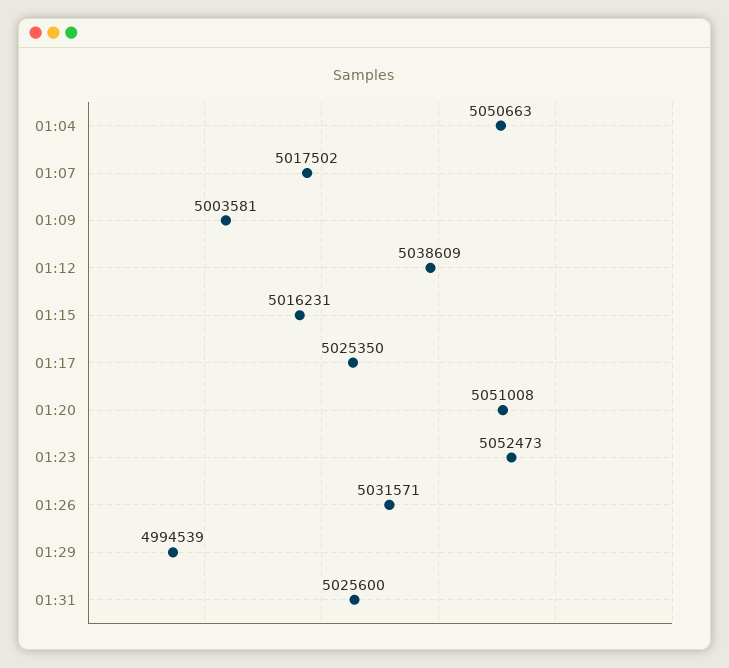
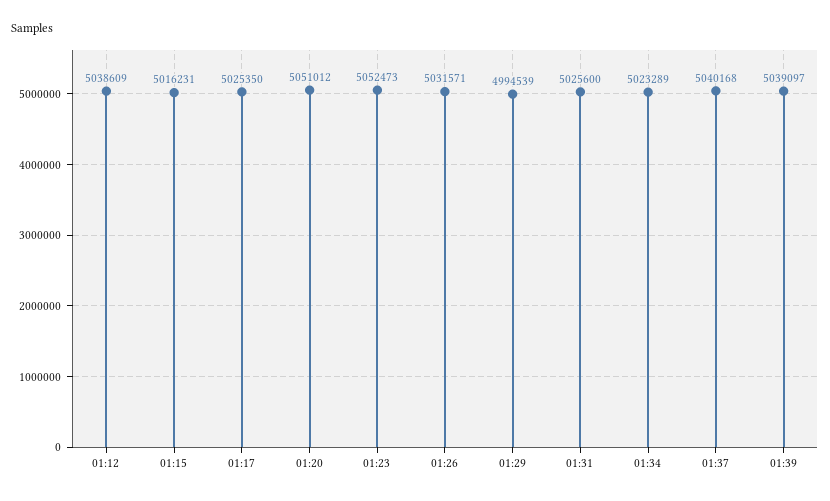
01:04: 5050663 -> none
01:07: 5017502 -> none
01:09: 5003581 -> none
01:20: 5051008 -> 5051012
01:34: none -> 5023289
01:37: none -> 5040168
01:39: none -> 5039097

